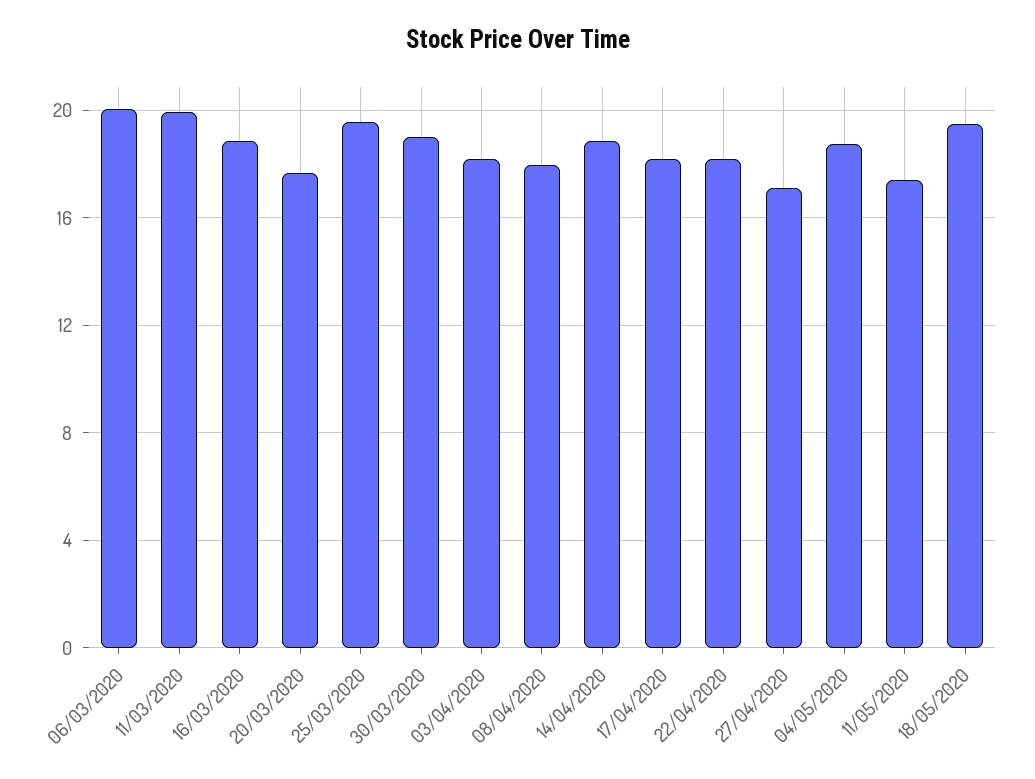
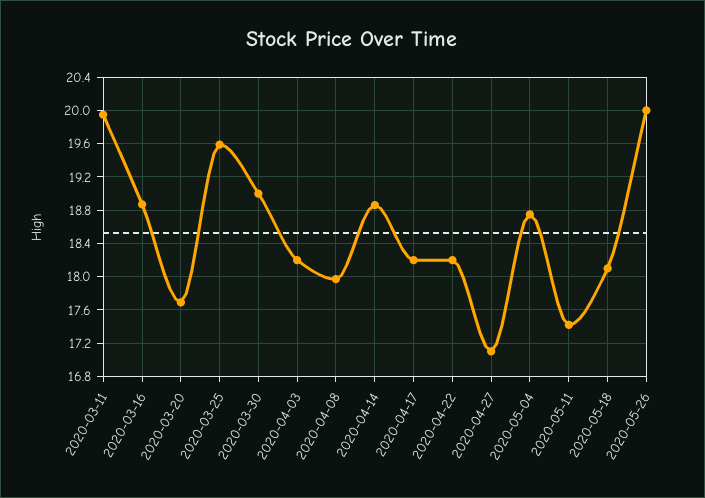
06/03/2020: 20 -> none
18/05/2020: 19.5 -> 18.1
2020-05-26: none -> 20

